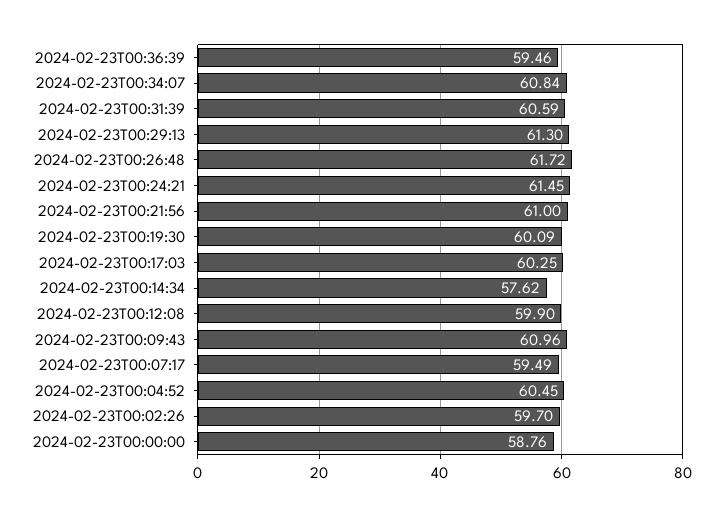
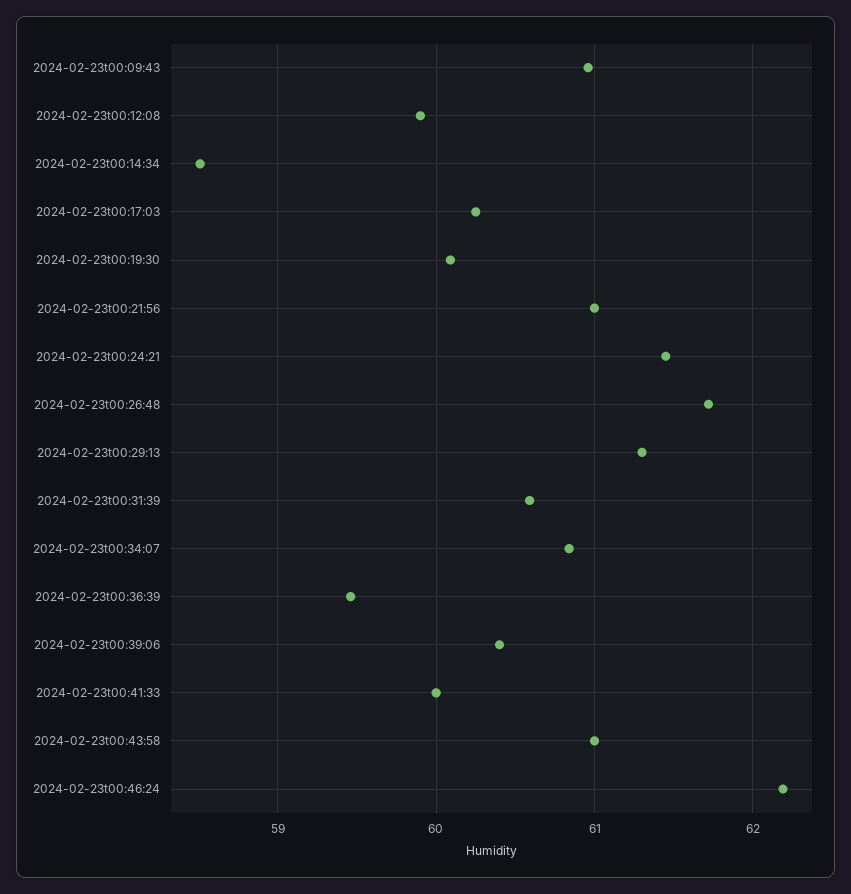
2024-02-23T00:14:34: 57.62 -> 58.5
2024-02-23T00:07:17: 59.49 -> none
2024-02-23T00:04:52: 60.45 -> none
2024-02-23T00:02:26: 59.7 -> none
2024-02-23T00:00:00: 58.76 -> none
2024-02-23t00:39:06: none -> 60.4
2024-02-23t00:41:33: none -> 60
2024-02-23t00:43:58: none -> 61
2024-02-23t00:46:24: none -> 62.2

